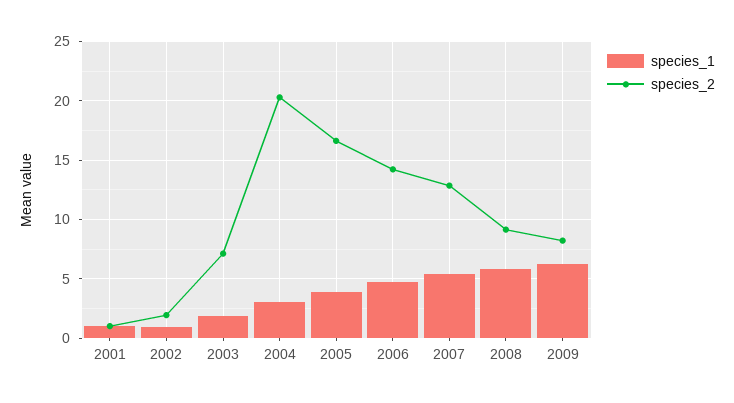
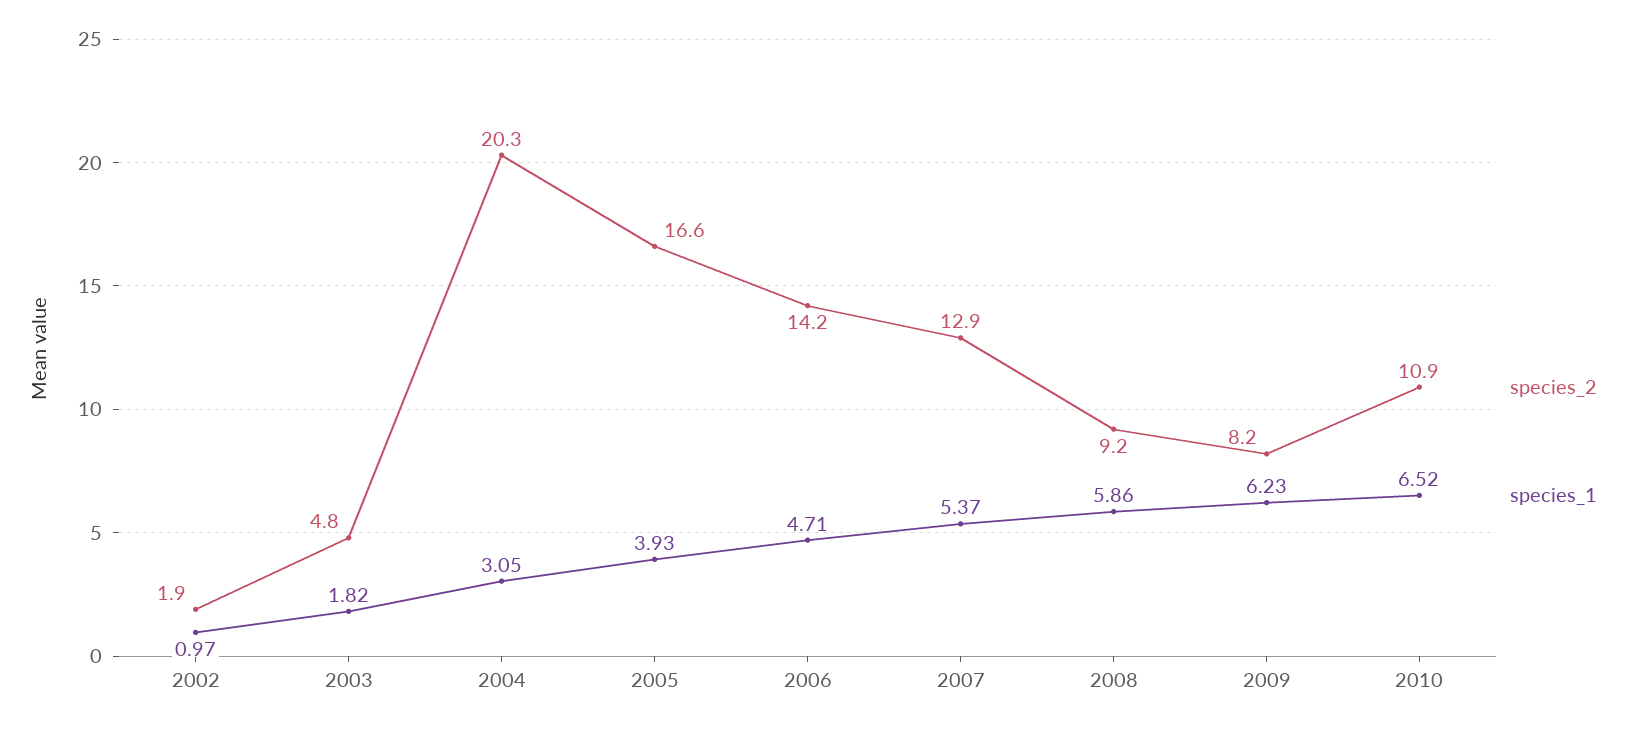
species_1, 2001: 1 -> none
species_2, 2001: 1 -> none
species_2, 2003: 7 -> 4.8
species_2, 2010: none -> 10.9
species_1, 2010: none -> 6.52

